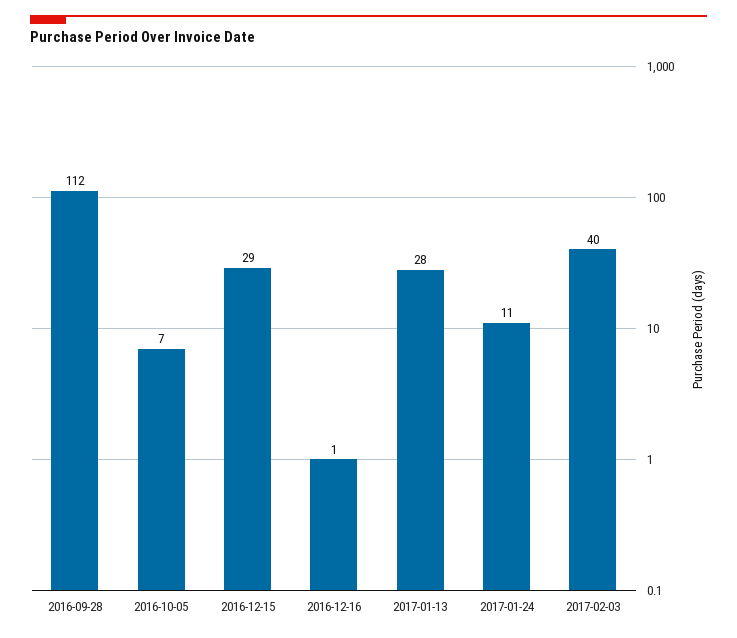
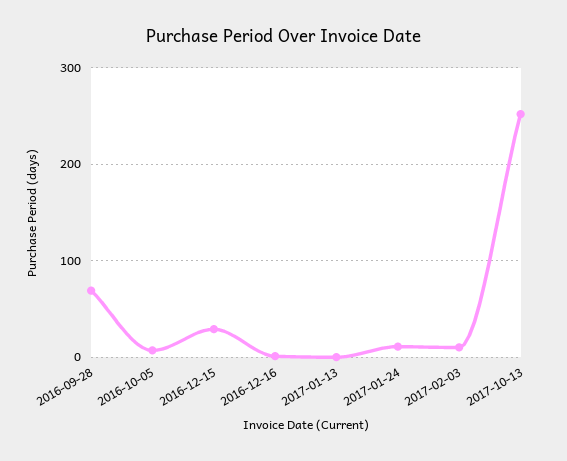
2016-09-28: 112 -> 70
2017-01-13: 28 -> 0
2017-02-03: 40 -> 10
2017-10-13: none -> 250

